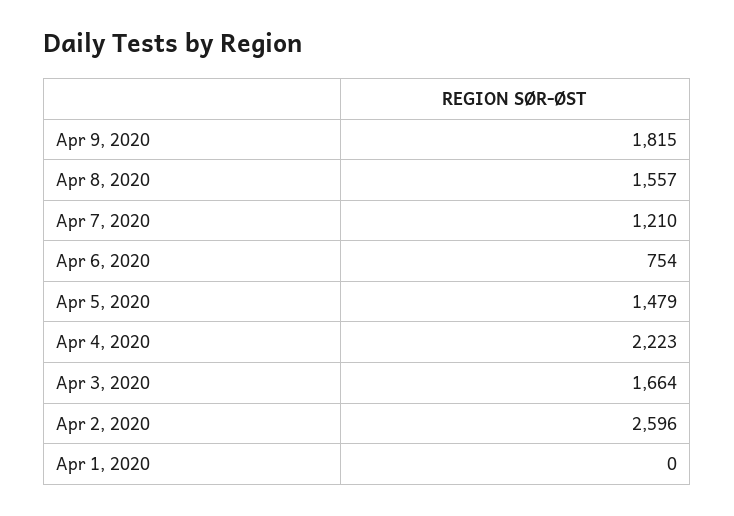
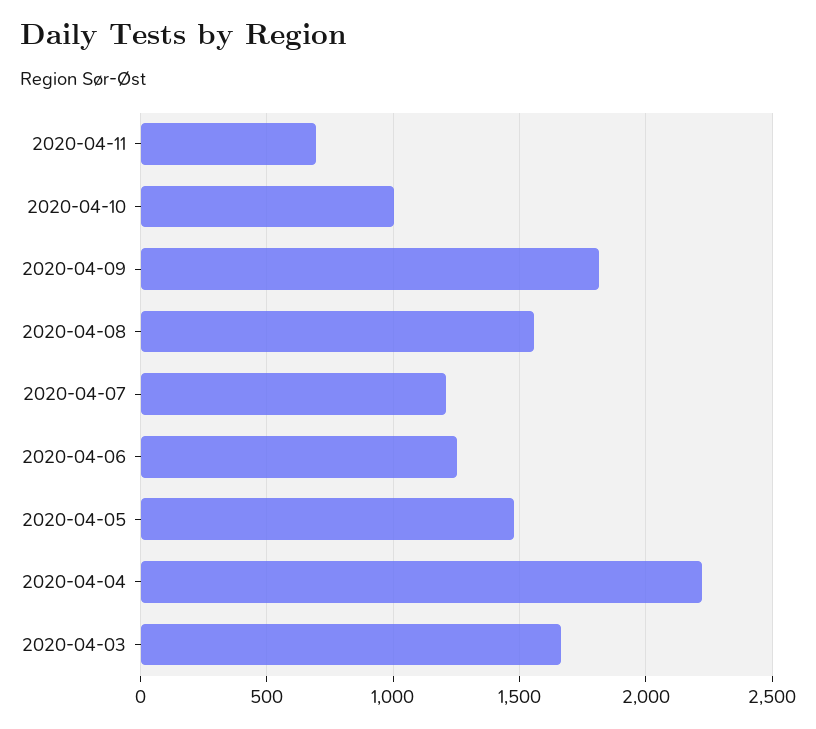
Apr 6, 2020: 754 -> 1250
Apr 2, 2020: 2596 -> none
Apr 1, 2020: 0 -> none
2020-04-11: none -> 700
2020-04-10: none -> 1000

